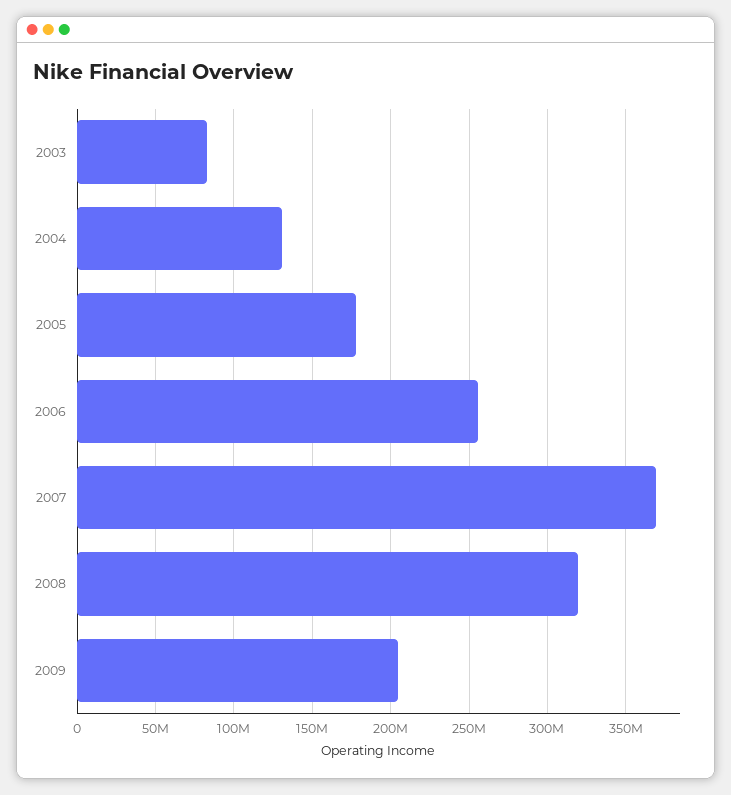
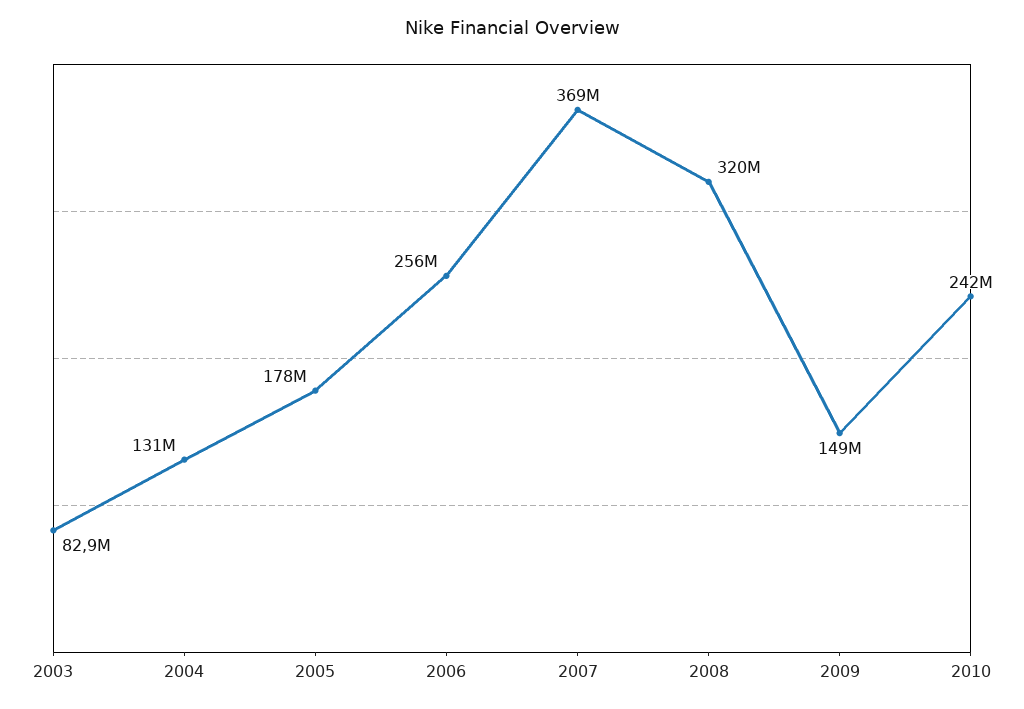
2009: 205000000 -> 149000000
2010: none -> 242000000

